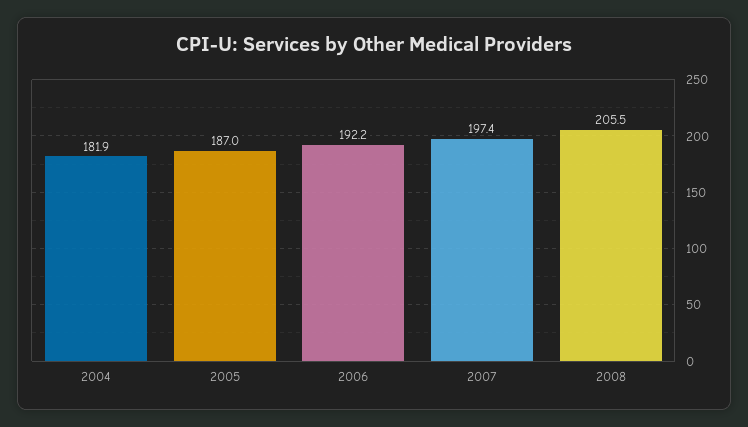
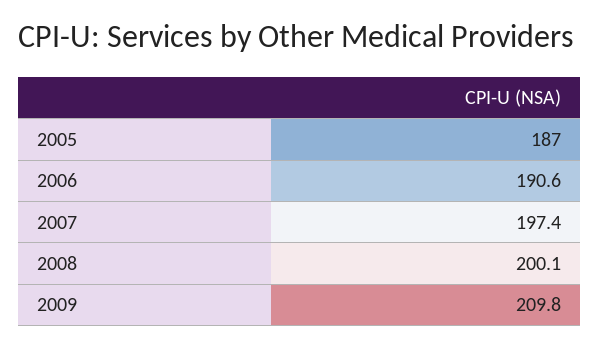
2004: 181.9 -> none
2006: 192.2 -> 190.6
2008: 205.5 -> 200.1
2009: none -> 209.8

